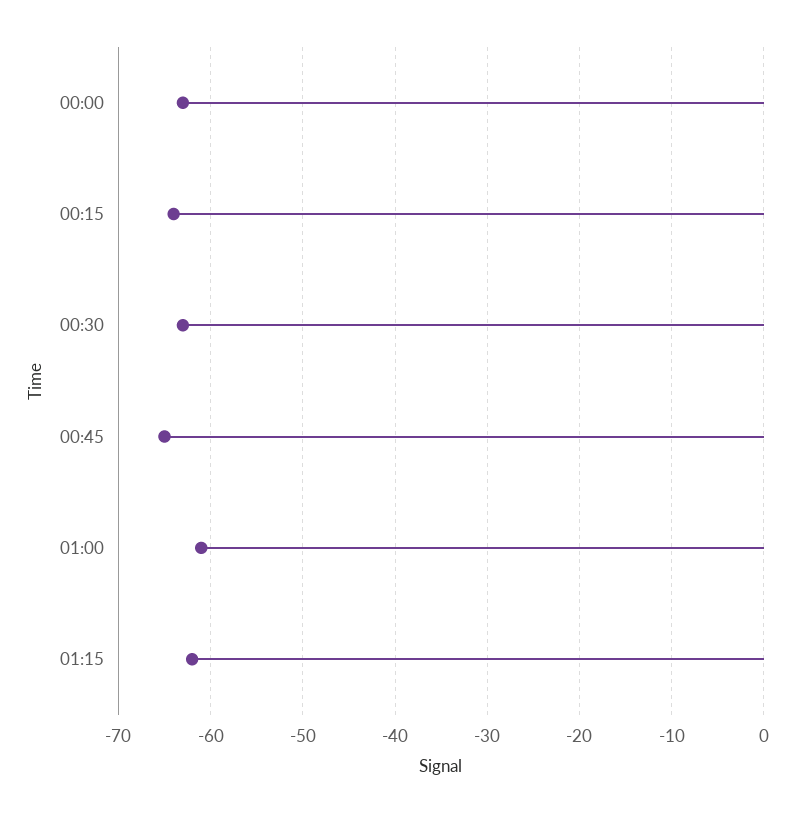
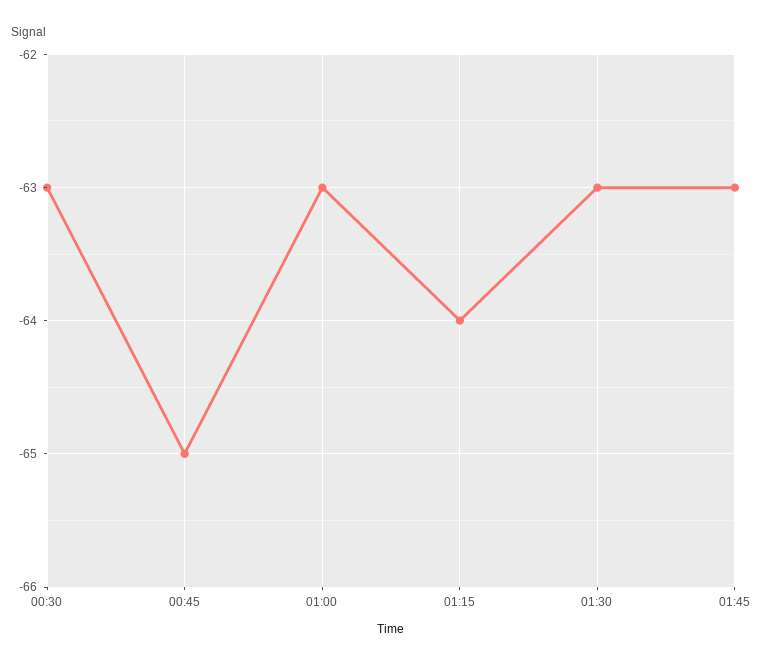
00:00: -63 -> none
00:15: -64 -> none
01:00: -61 -> -63
01:15: -62 -> -64
01:30: none -> -63
01:45: none -> -63

